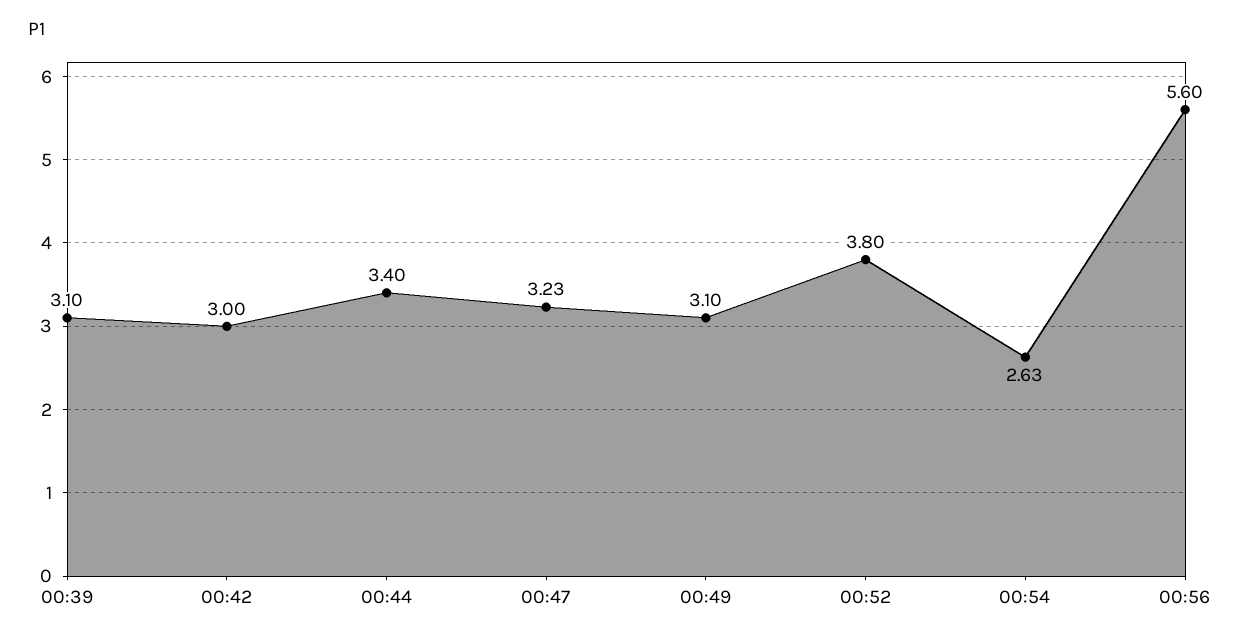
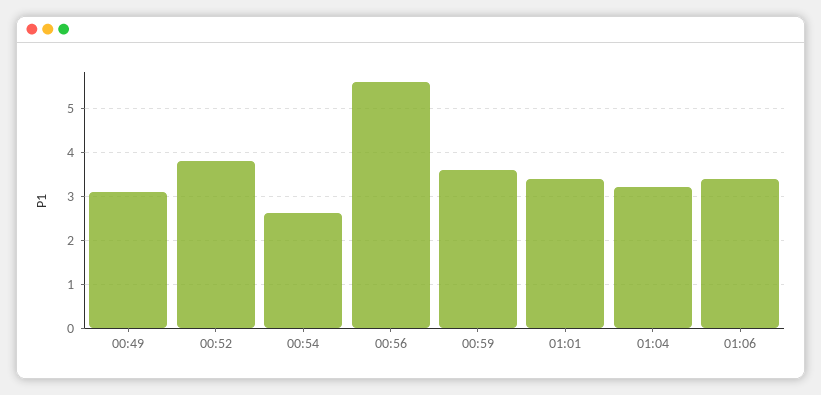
00:39: 3.1 -> none
00:42: 3 -> none
00:44: 3.4 -> none
00:47: 3.23 -> none
00:59: none -> 3.6
01:01: none -> 3.4
01:04: none -> 3.2
01:06: none -> 3.4

